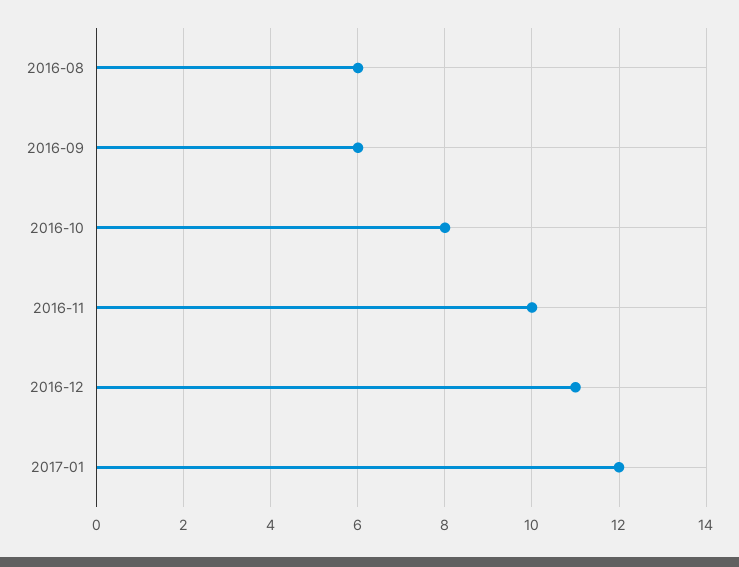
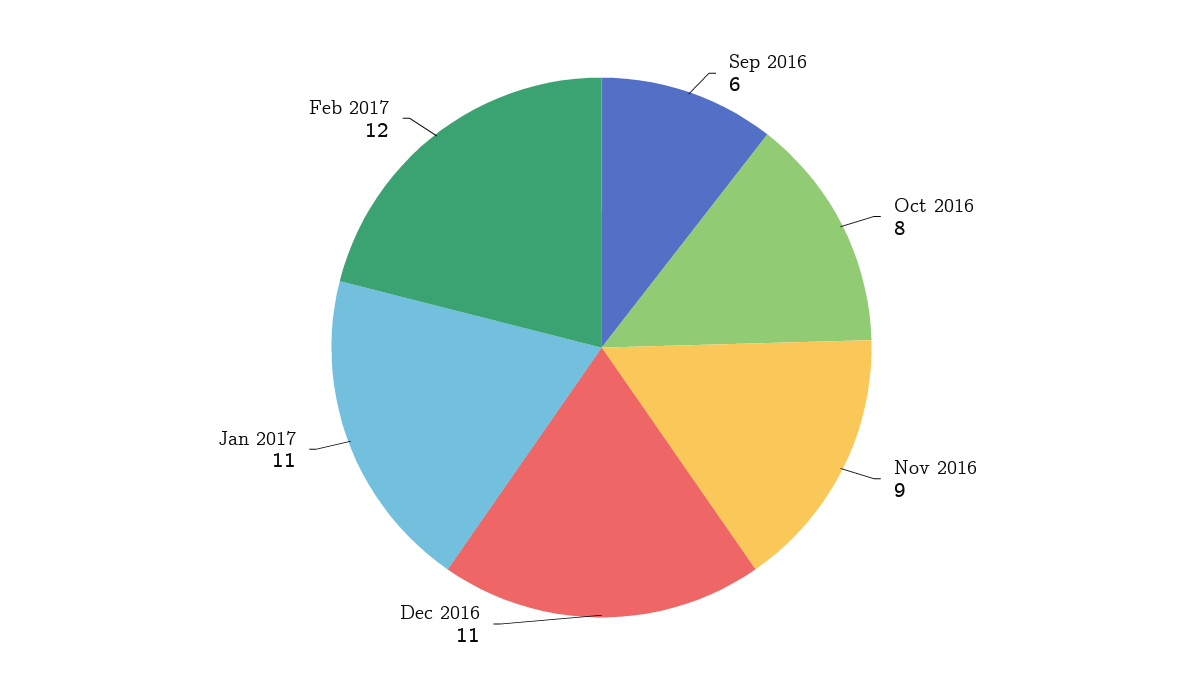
2016-08: 6 -> none
2016-11: 10 -> 9
2017-01: 12 -> 11
Feb 2017: none -> 12

